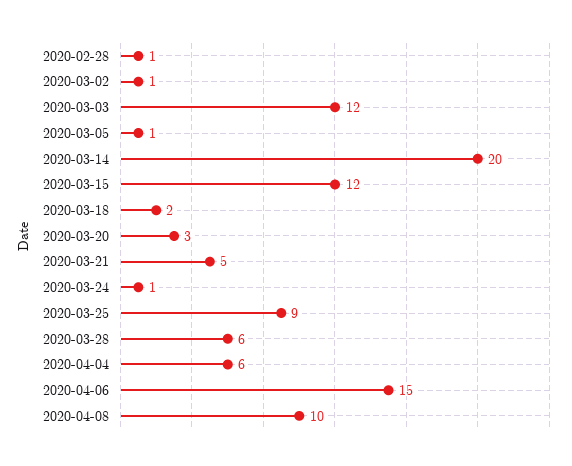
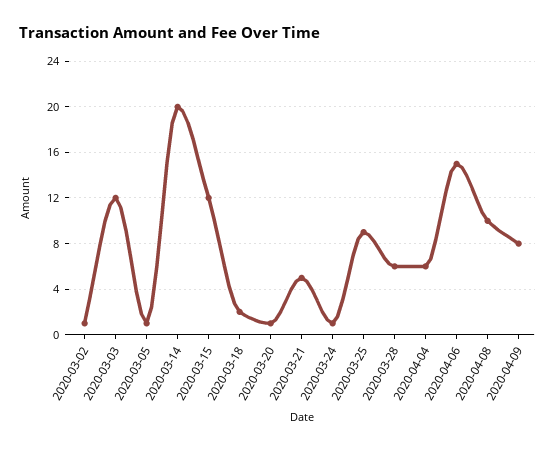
2020-02-28: 1 -> none
2020-03-20: 3 -> 1
2020-04-09: none -> 8

